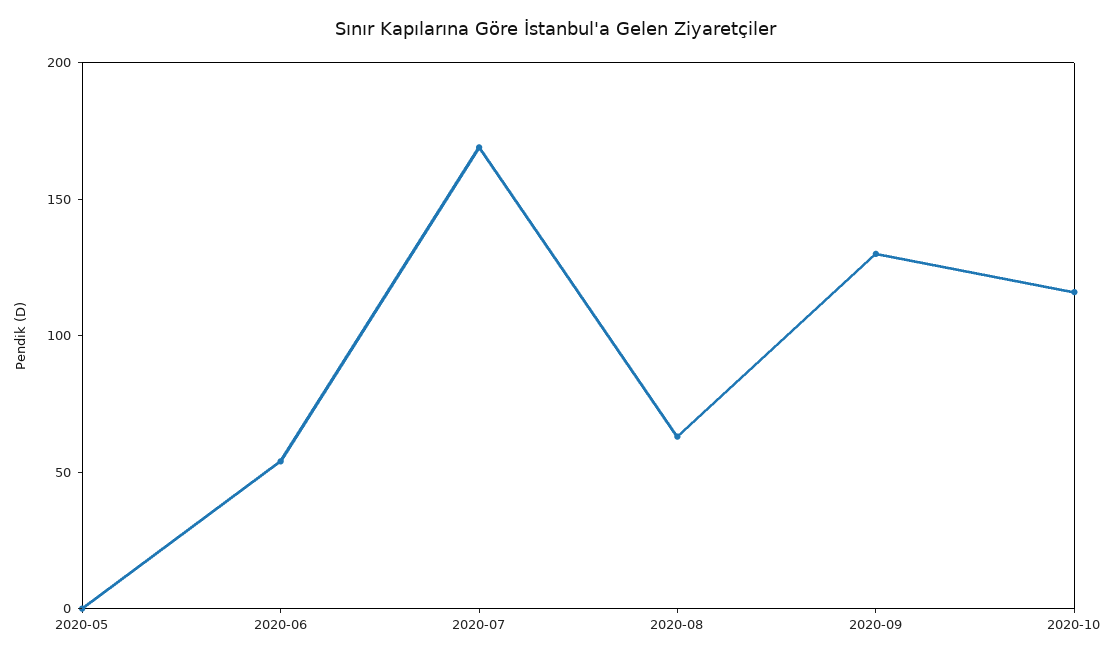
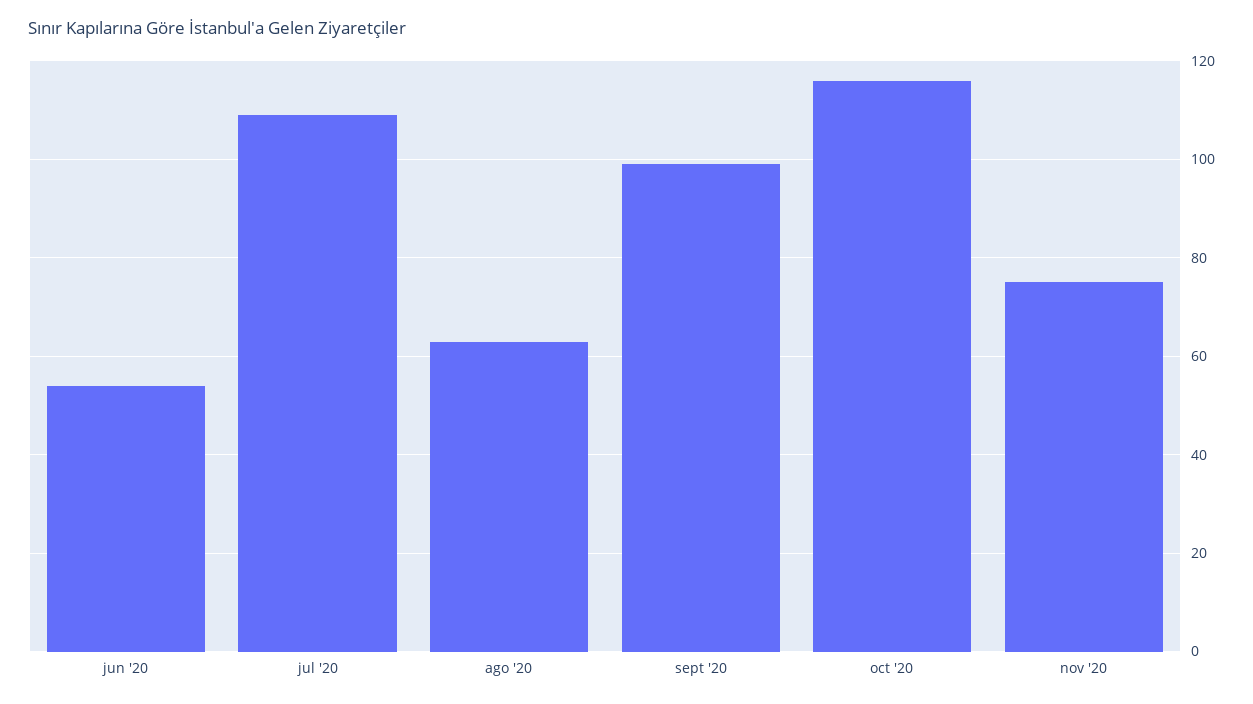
2020-05: 0 -> none
2020-07: 170 -> 110
2020-09: 130 -> 100
nov '20: none -> 75

